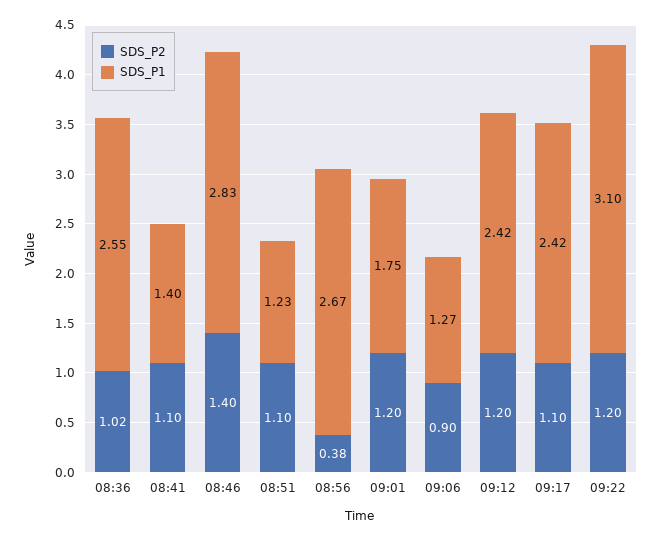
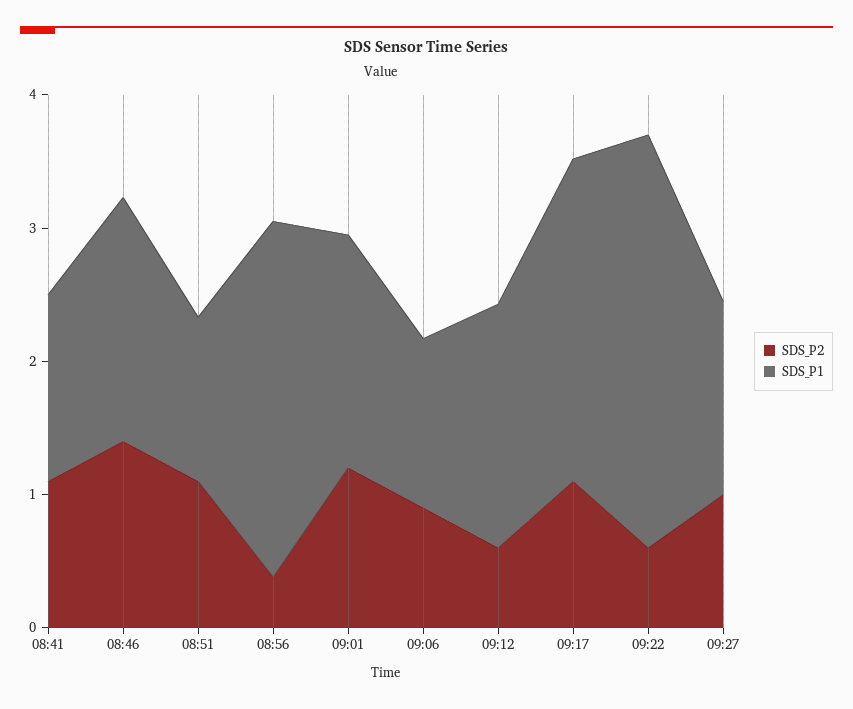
SDS_P2, 08:36: 1.02 -> none
SDS_P1, 08:36: 2.55 -> none
SDS_P1, 08:46: 2.83 -> 1.8
SDS_P2, 09:12: 1.2 -> 0.6
SDS_P1, 09:12: 2.42 -> 1.8
SDS_P2, 09:22: 1.2 -> 0.6
SDS_P2, 09:27: none -> 1
SDS_P1, 09:27: none -> 1.4

